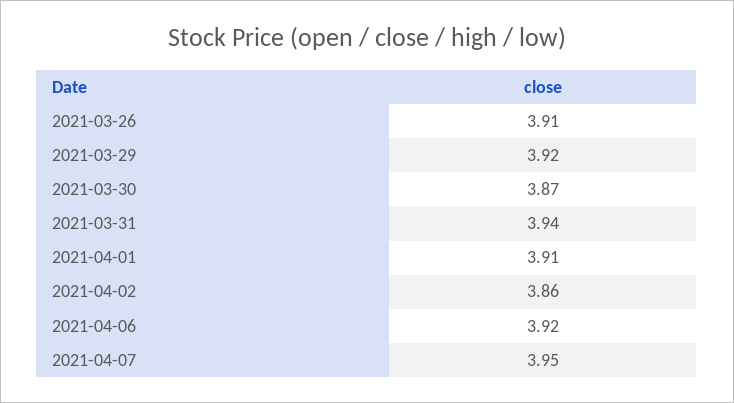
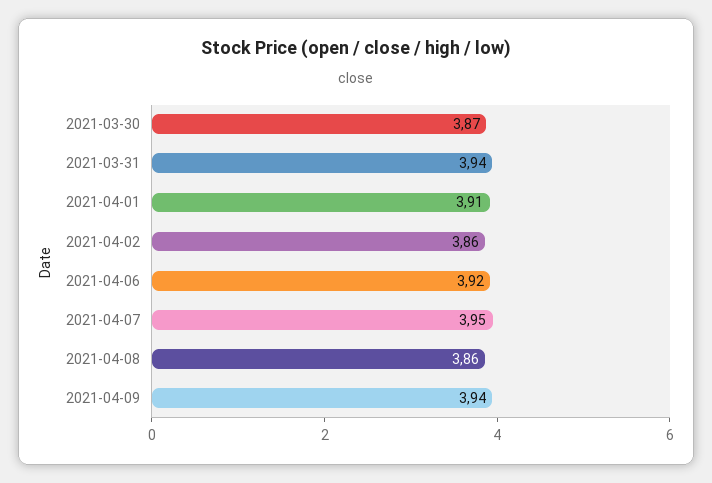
2021-03-26: 3.91 -> none
2021-03-29: 3.92 -> none
2021-04-08: none -> 3.86
2021-04-09: none -> 3.94

